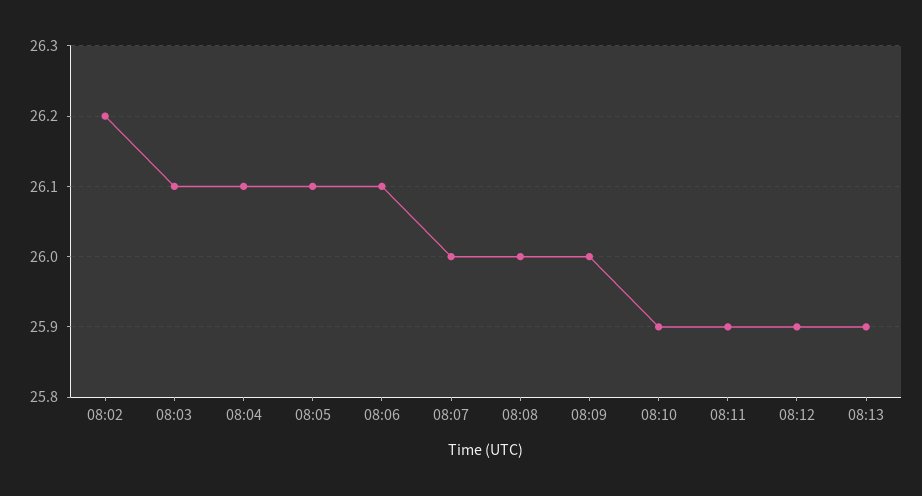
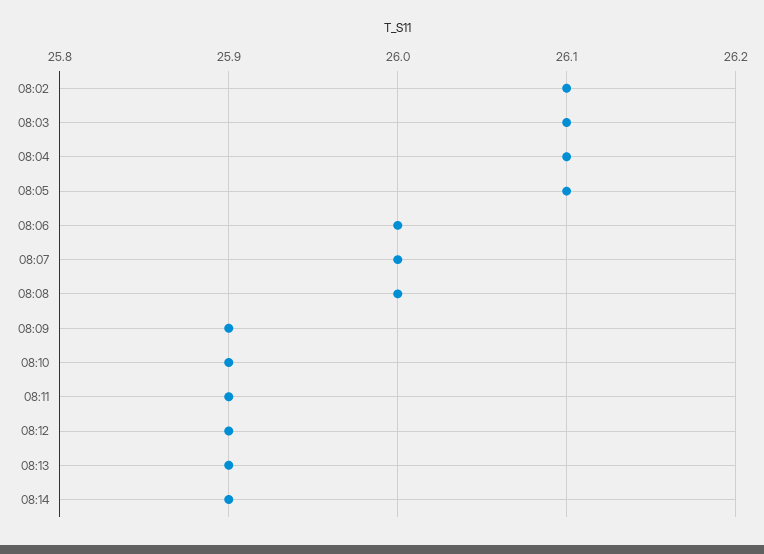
08:02: 26.2 -> 26.1
08:06: 26.1 -> 26
08:09: 26 -> 25.9
08:14: none -> 25.9

